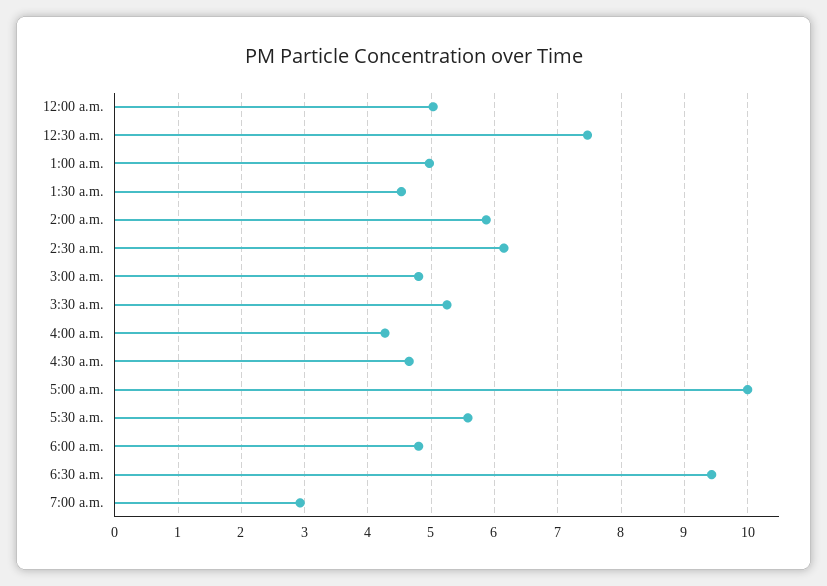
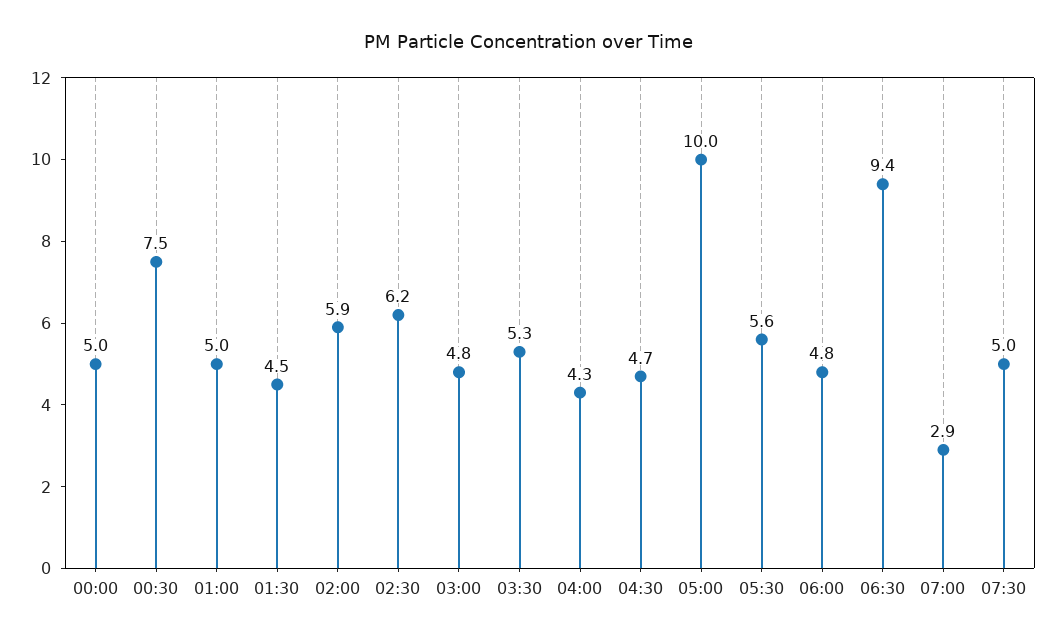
07:30: none -> 5

